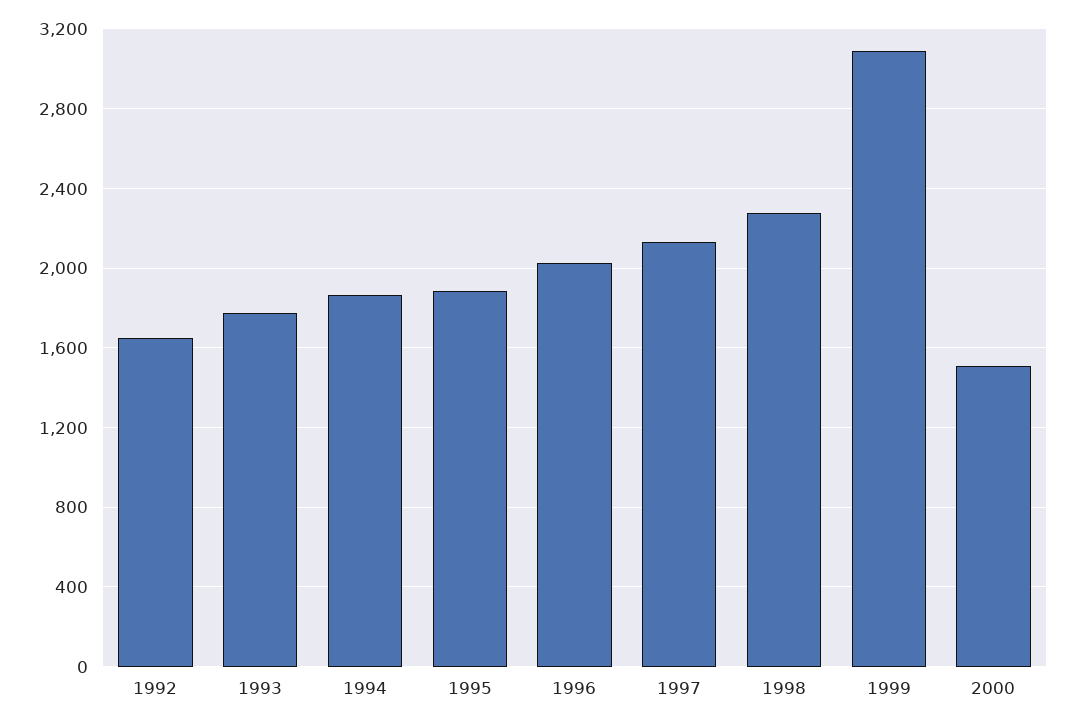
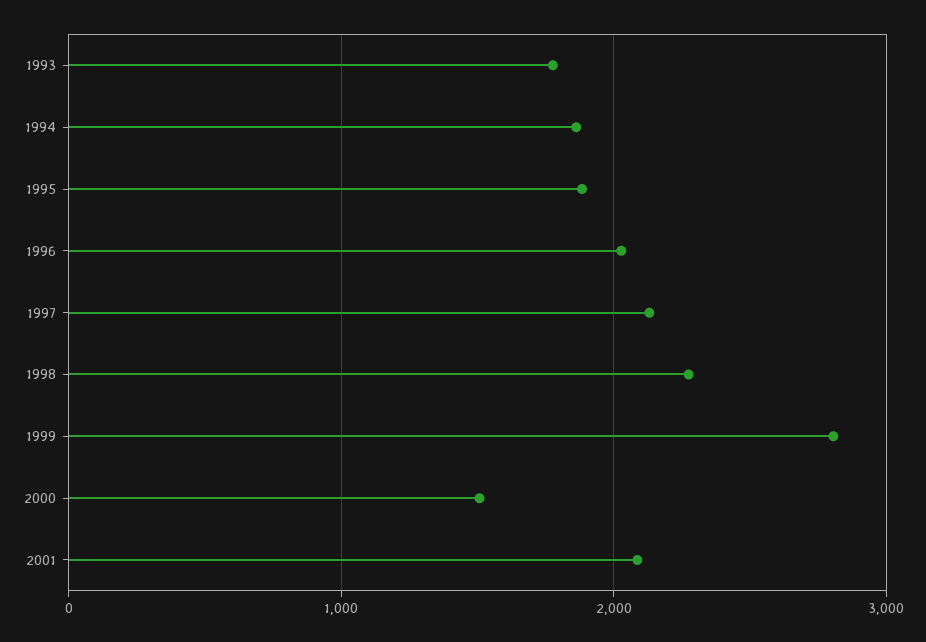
1992: 1650 -> none
1999: 3100 -> 2800
2001: none -> 2100

